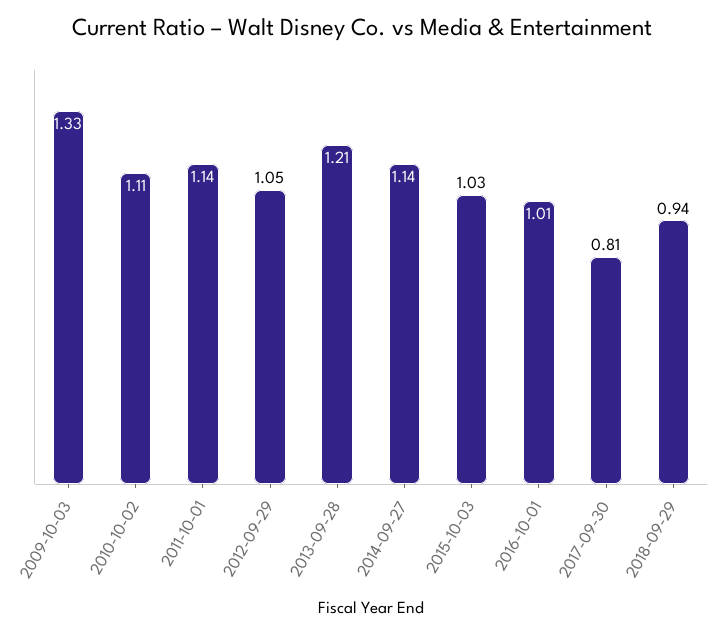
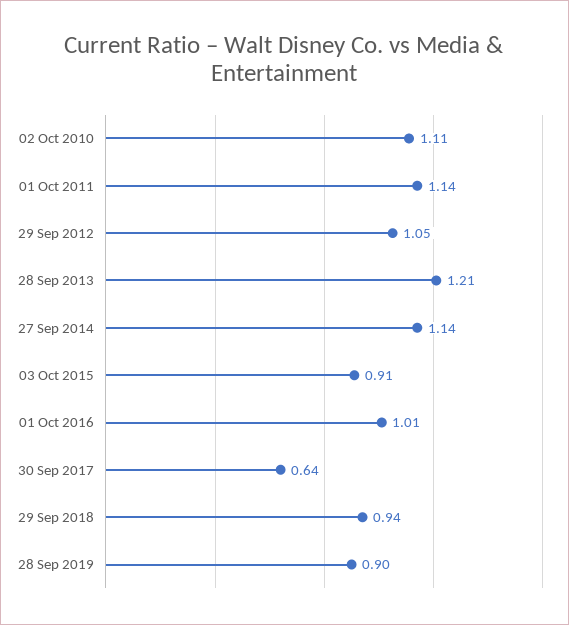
2009-10-03: 1.33 -> none
2015-10-03: 1.03 -> 0.91
2017-09-30: 0.81 -> 0.64
28 Sep 2019: none -> 0.9

